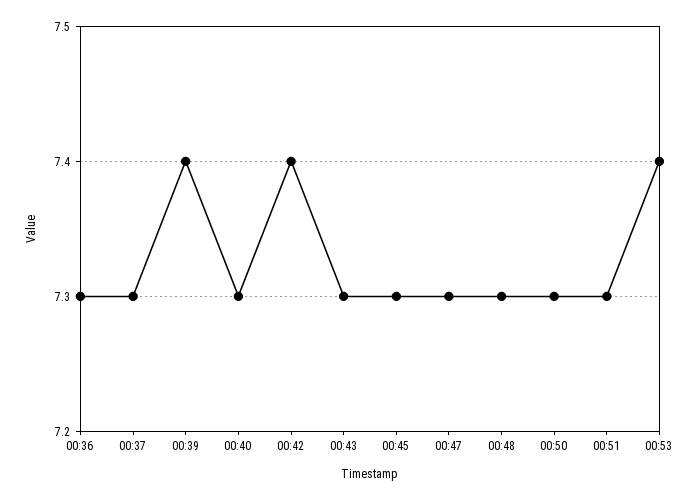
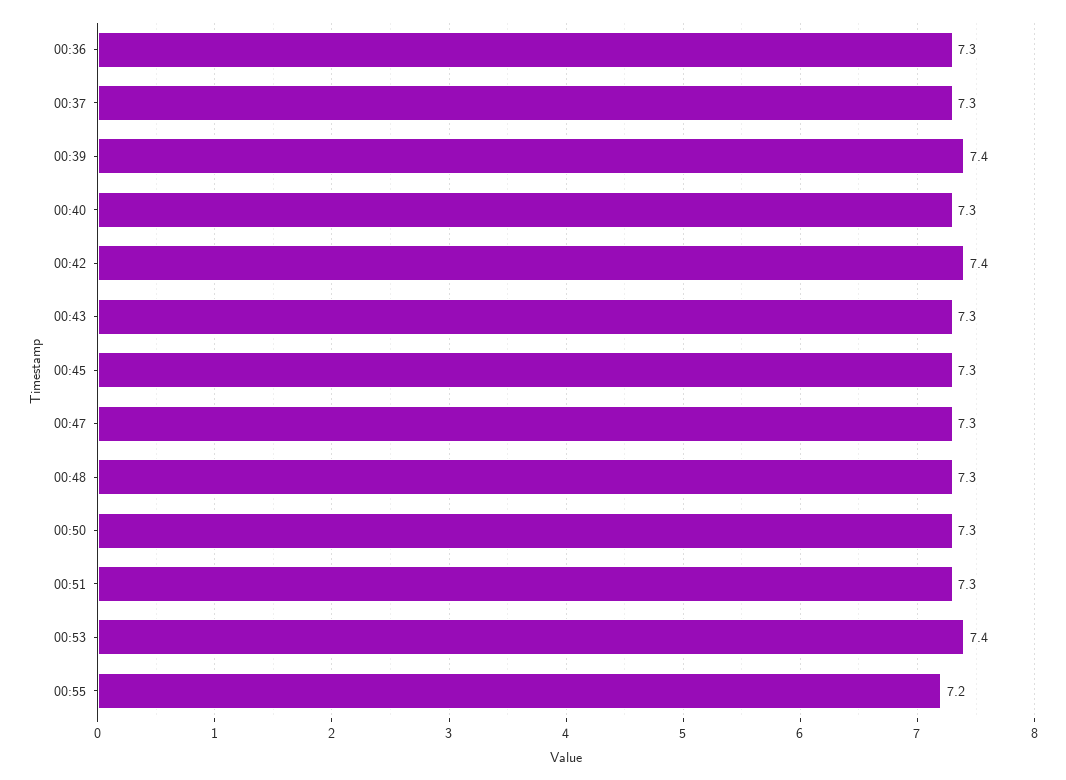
00:55: none -> 7.2

